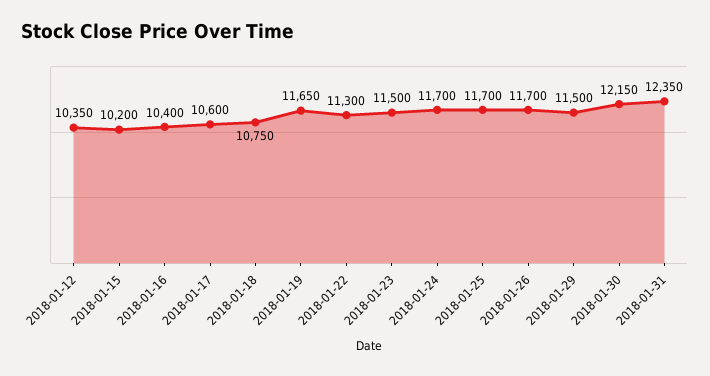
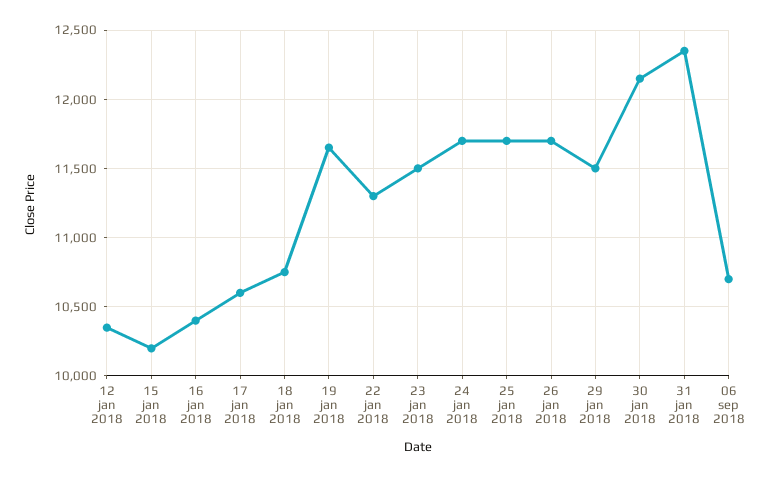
06 sep 2018: none -> 10700

